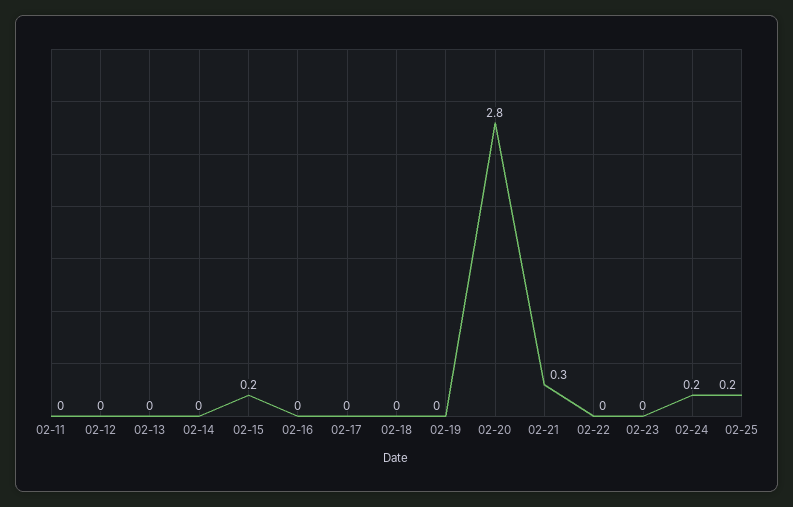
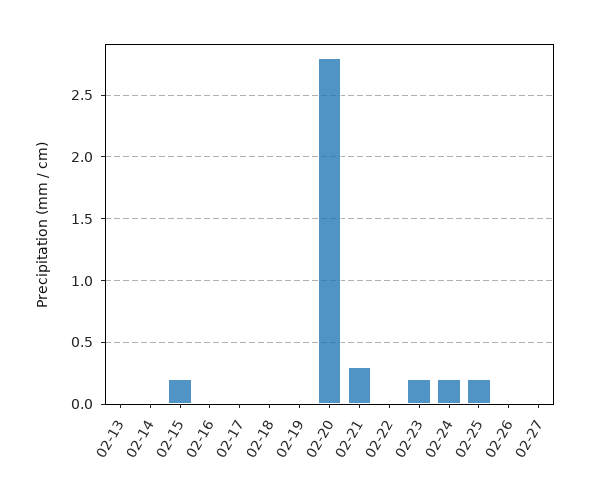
02-11: 0 -> none
02-12: 0 -> none
02-23: 0 -> 0.2
02-26: none -> 0
02-27: none -> 0

